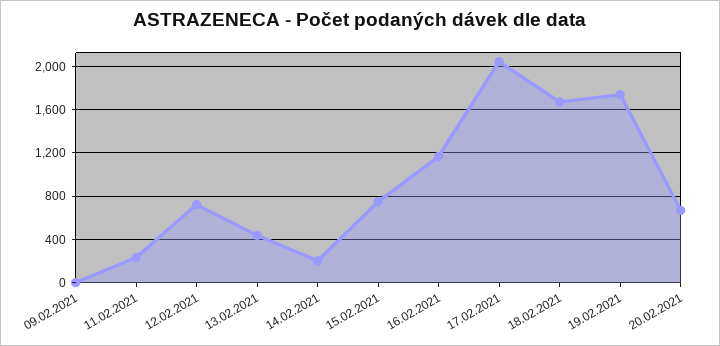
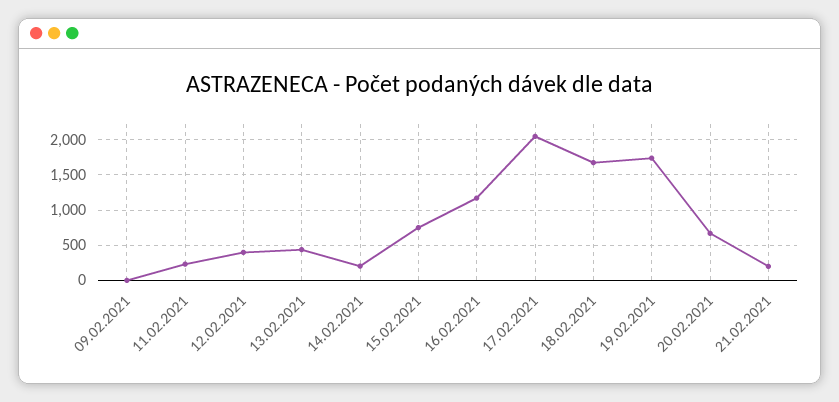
12.02.2021: 700 -> 400
21.02.2021: none -> 200

